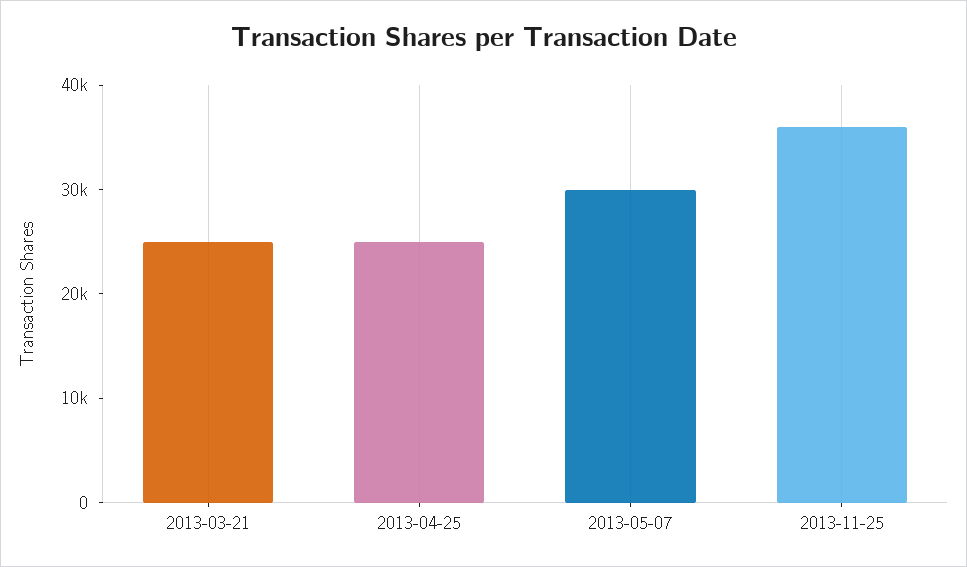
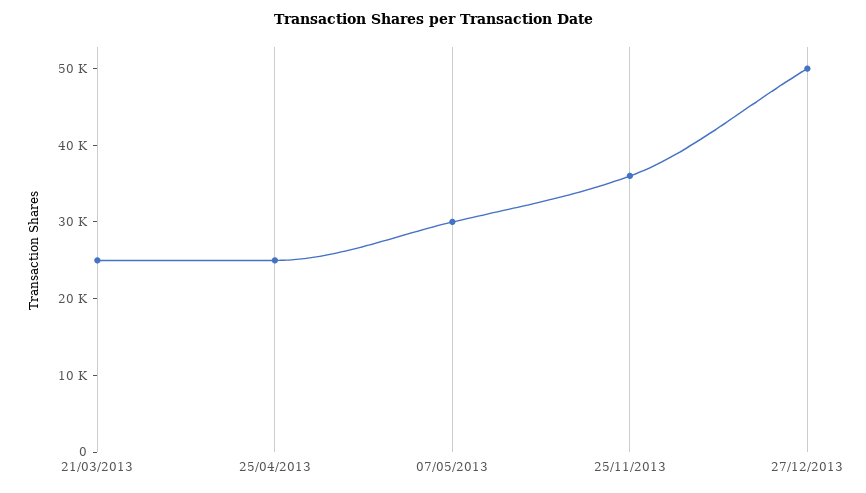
27/12/2013: none -> 50000

